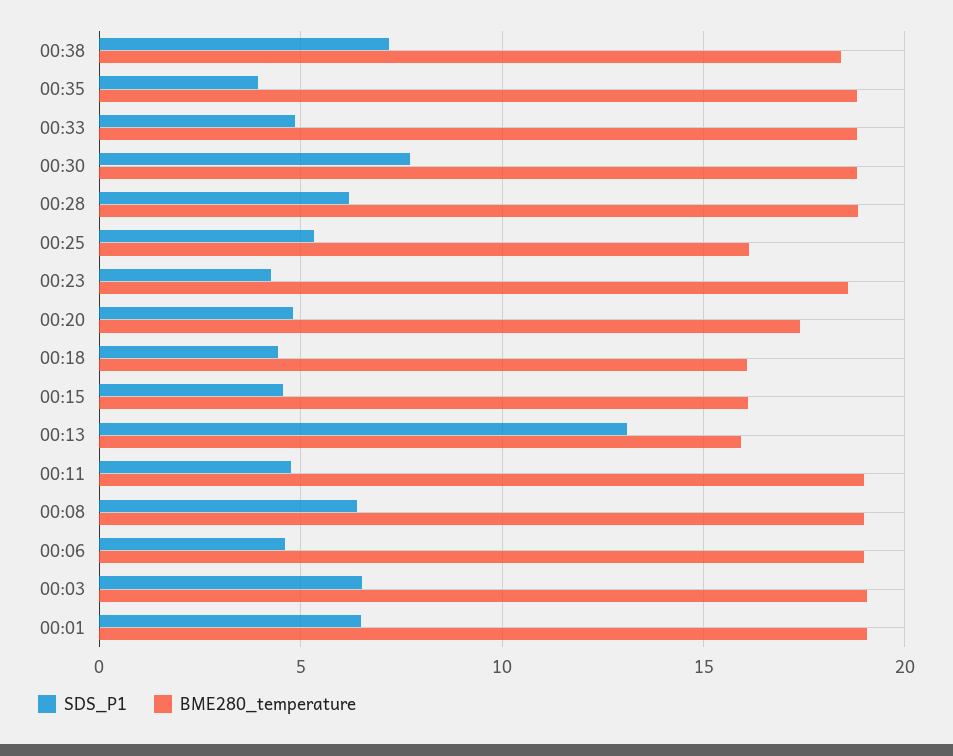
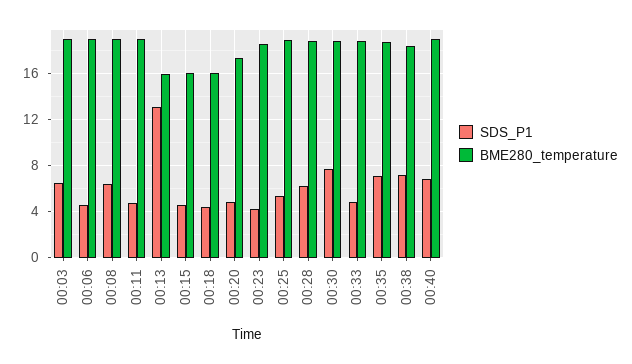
SDS_P1, 00:35: 4 -> 7
BME280_temperature, 00:25: 16 -> 19
SDS_P1, 00:01: 6.5 -> none
BME280_temperature, 00:01: 19 -> none
SDS_P1, 00:40: none -> 7
BME280_temperature, 00:40: none -> 19

